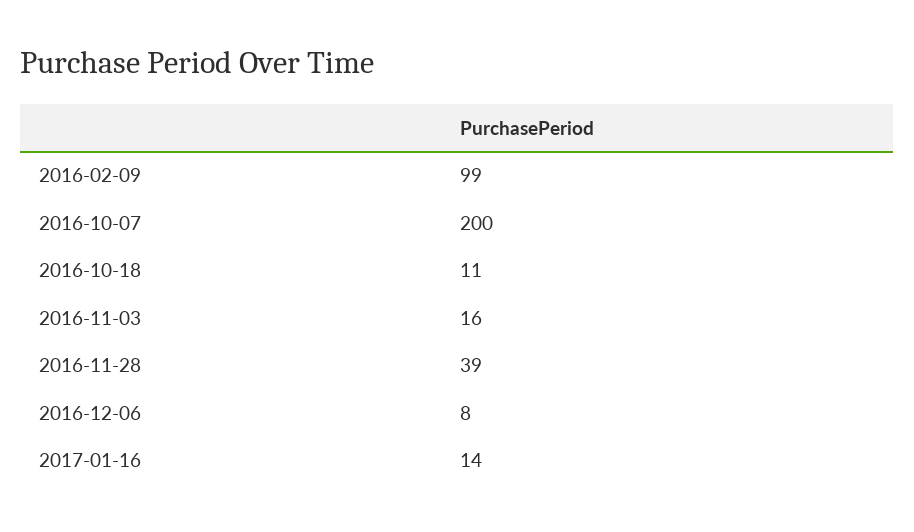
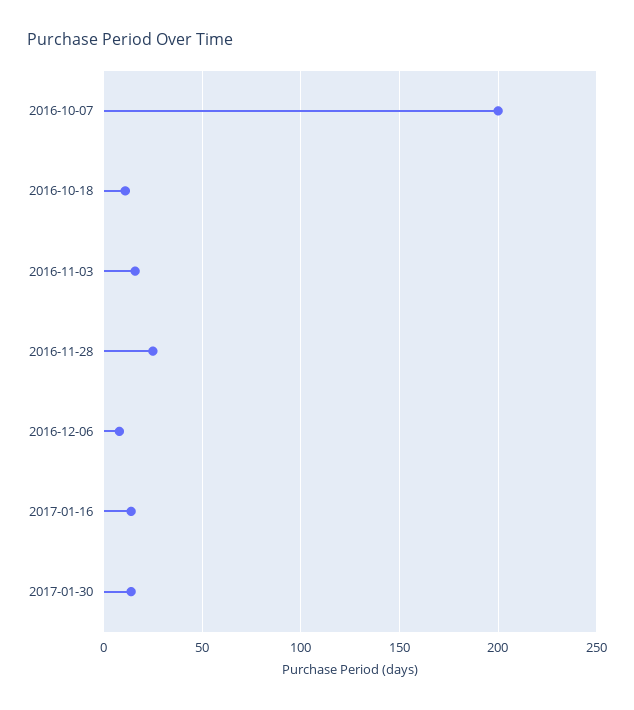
2016-02-09: 99 -> none
2016-11-28: 39 -> 25
2017-01-30: none -> 15

